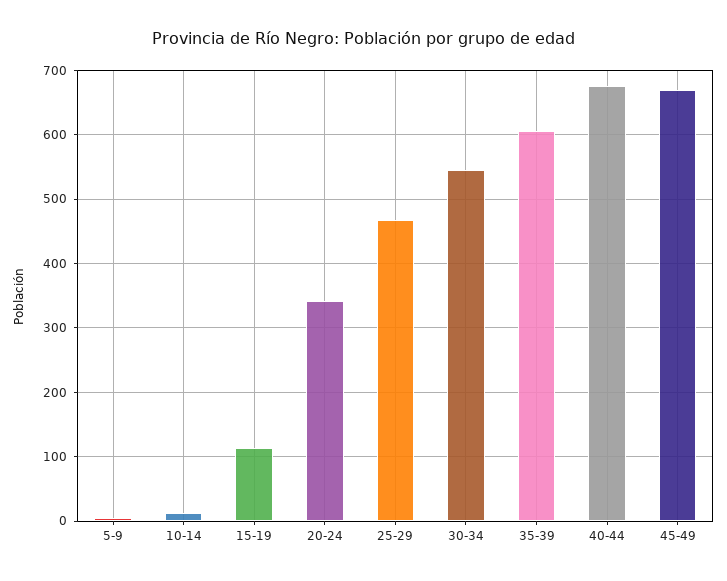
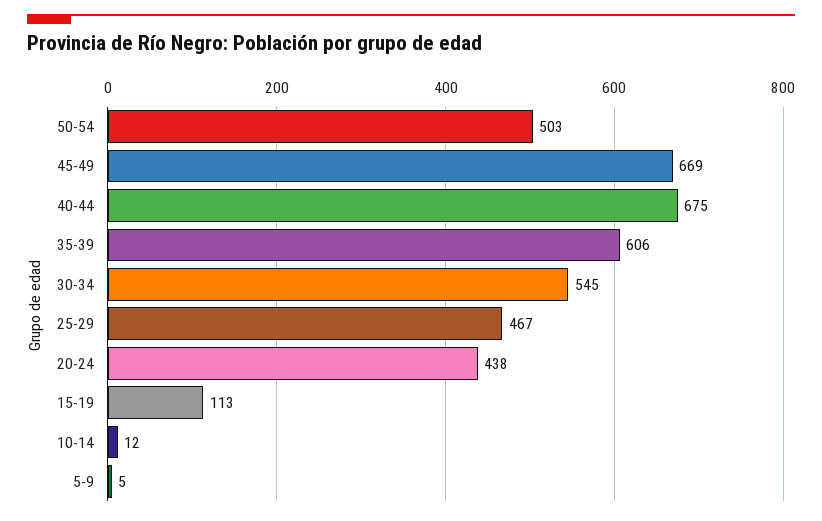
20-24: 340 -> 438
50-54: none -> 503

